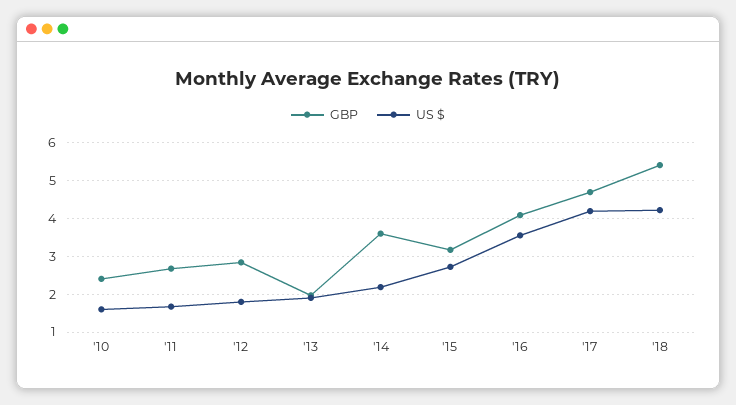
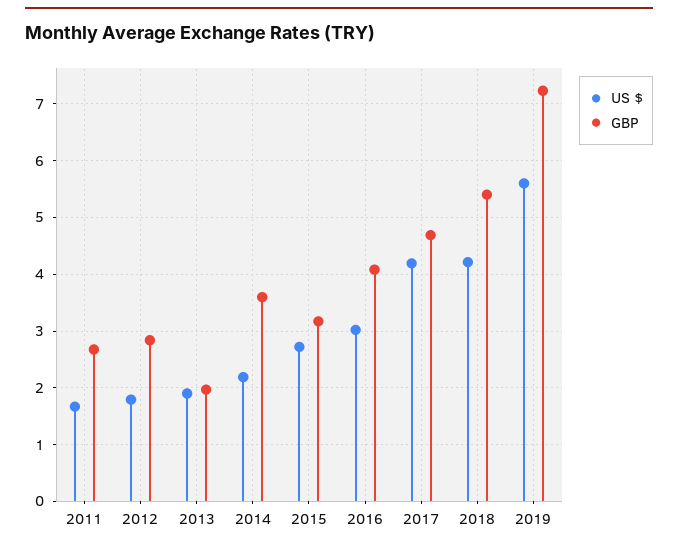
GBP, '10: 2.4 -> none
US $, '10: 1.6 -> none
US $, '16: 3.6 -> 3
US $, 2019: none -> 5.6
GBP, 2019: none -> 7.2

